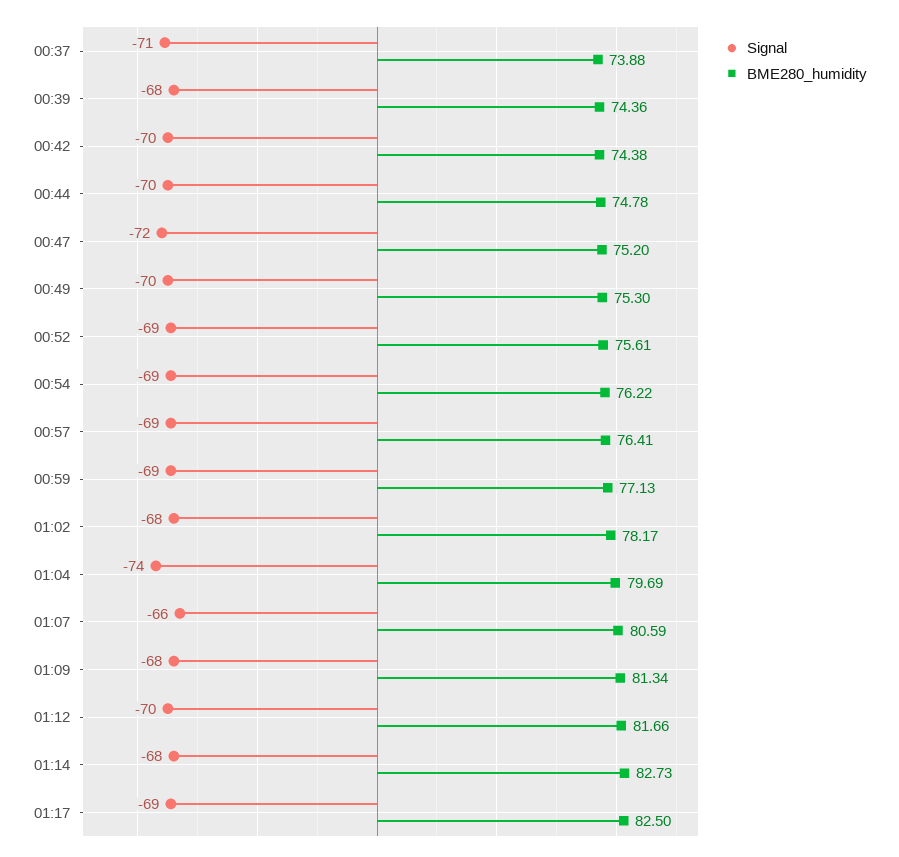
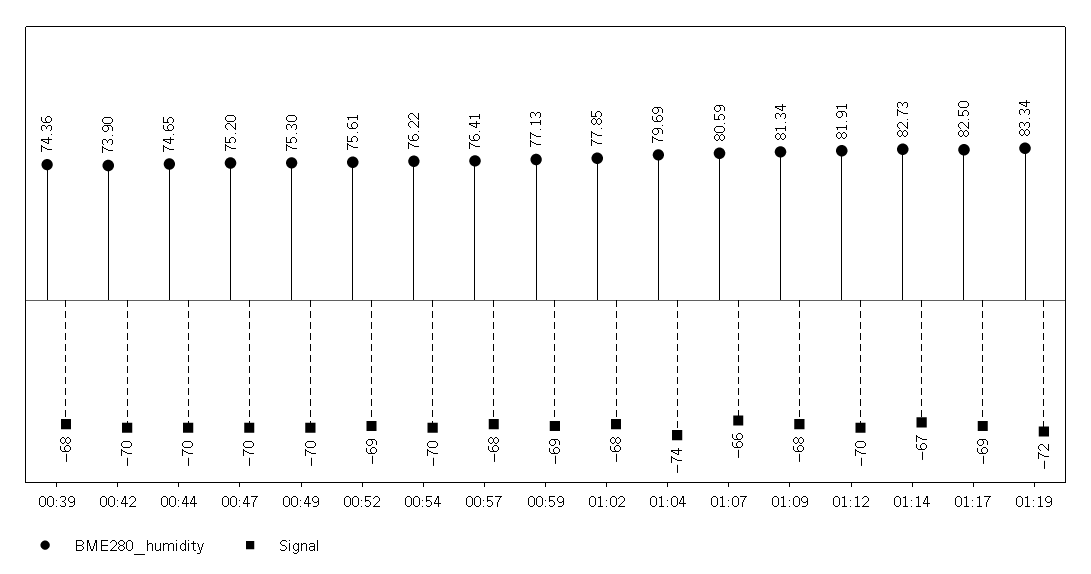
Signal, 00:37: -71 -> none
BME280_humidity, 00:37: 73.88 -> none
BME280_humidity, 00:42: 74.38 -> 73.9
BME280_humidity, 00:44: 74.78 -> 74.65
Signal, 00:47: -72 -> -70
Signal, 00:54: -69 -> -70
Signal, 00:57: -69 -> -68
BME280_humidity, 01:02: 78.17 -> 77.85
BME280_humidity, 01:12: 81.66 -> 81.91
Signal, 01:14: -68 -> -67
BME280_humidity, 01:19: none -> 83.34
Signal, 01:19: none -> -72

